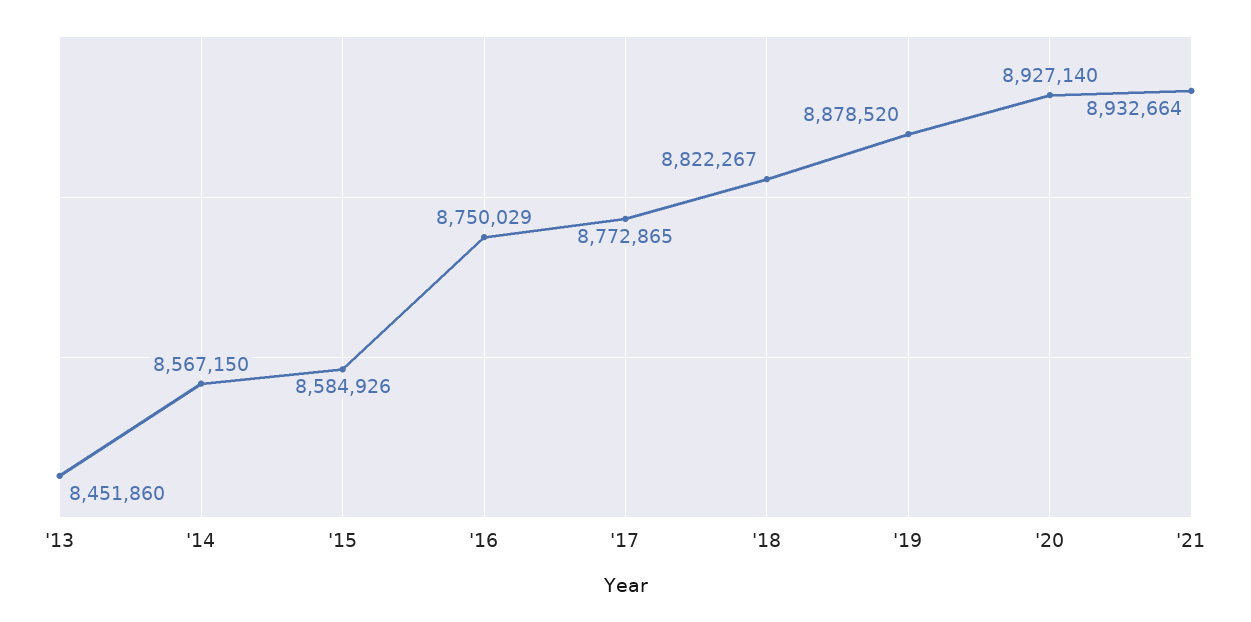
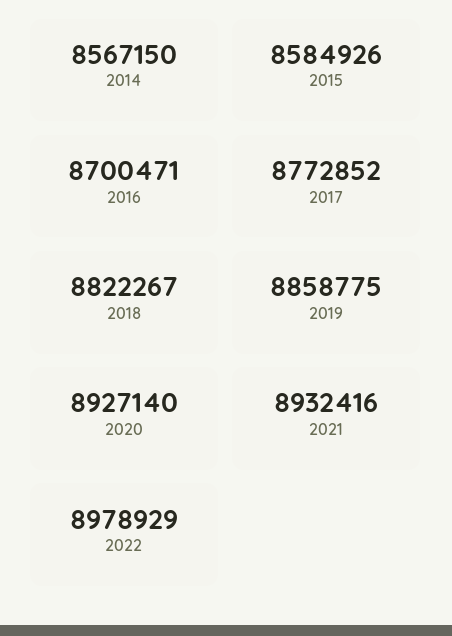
'13: 8451860 -> none
'16: 8750029 -> 8700471
'17: 8772865 -> 8772852
'19: 8878520 -> 8858775
'21: 8932664 -> 8932416
2022: none -> 8978929

